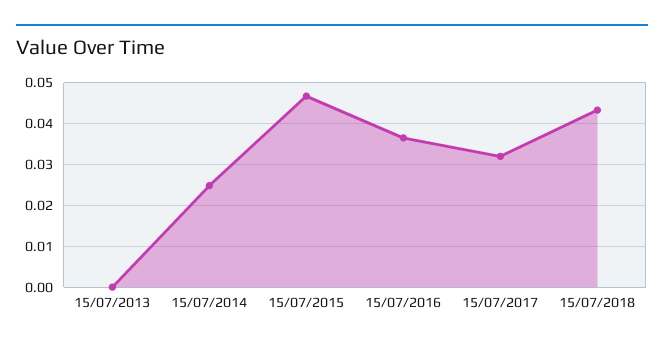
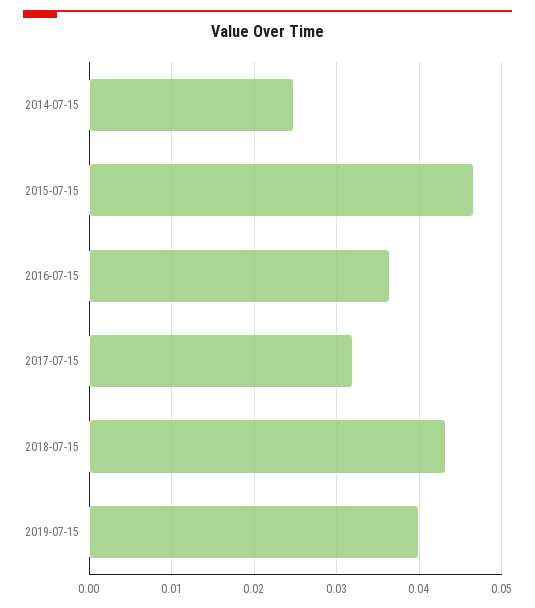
15/07/2013: 0 -> none
2019-07-15: none -> 0.04

